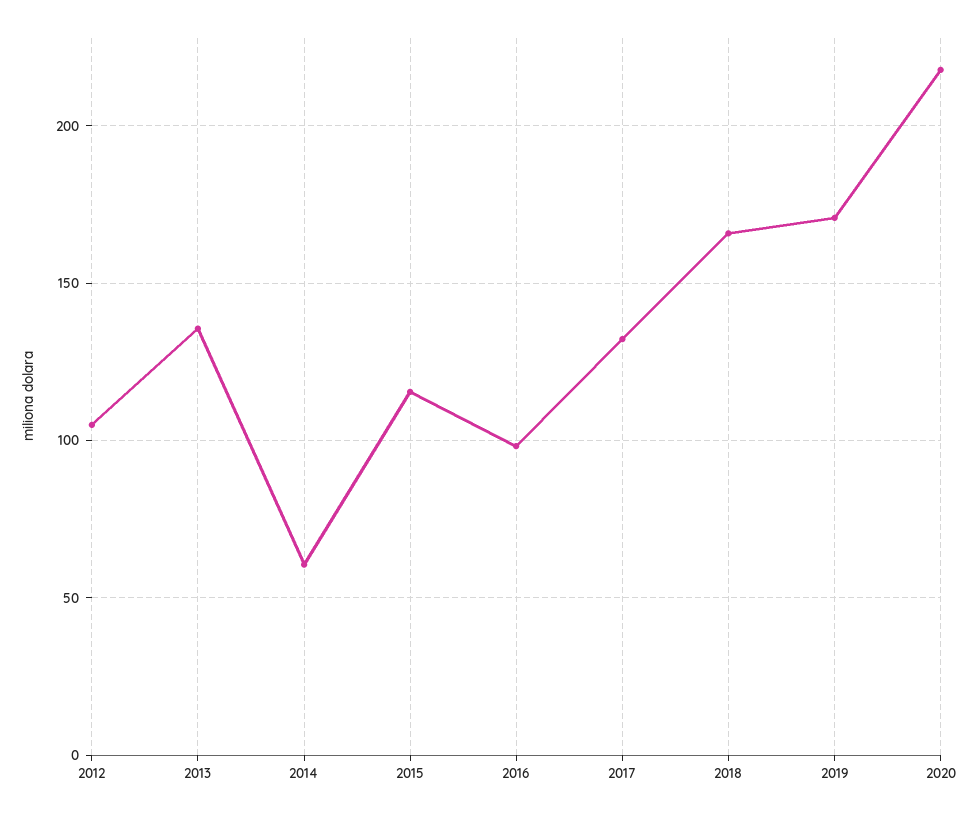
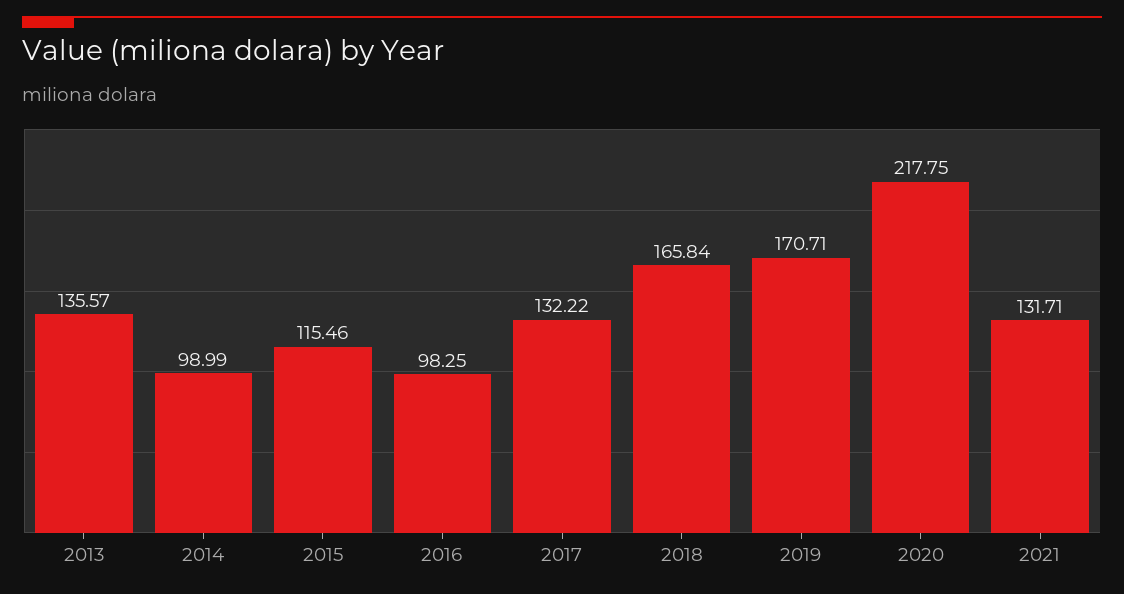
2012: 105 -> none
2014: 60 -> 98.99
2021: none -> 131.71

